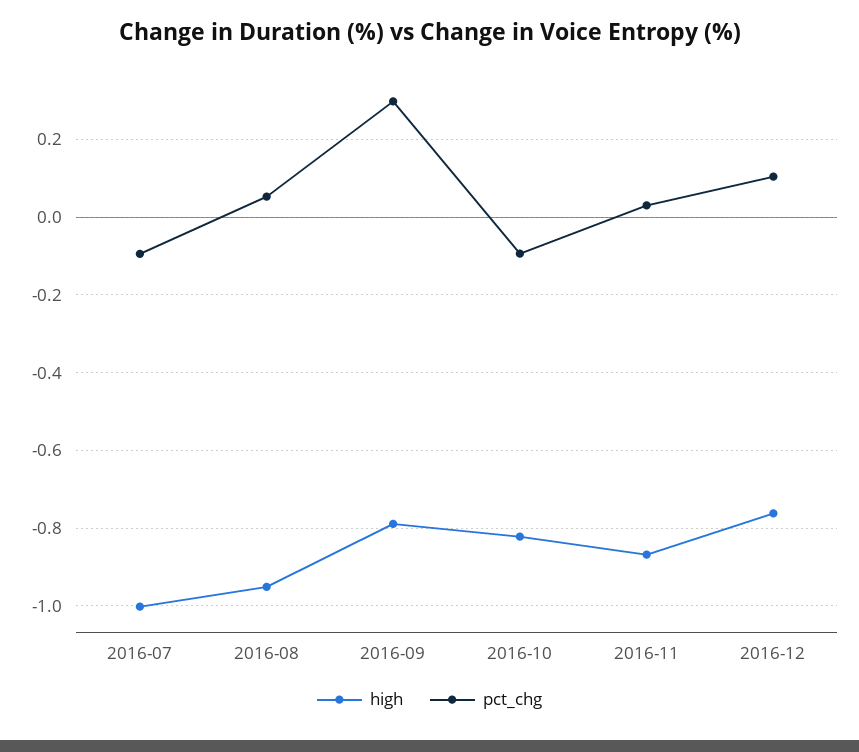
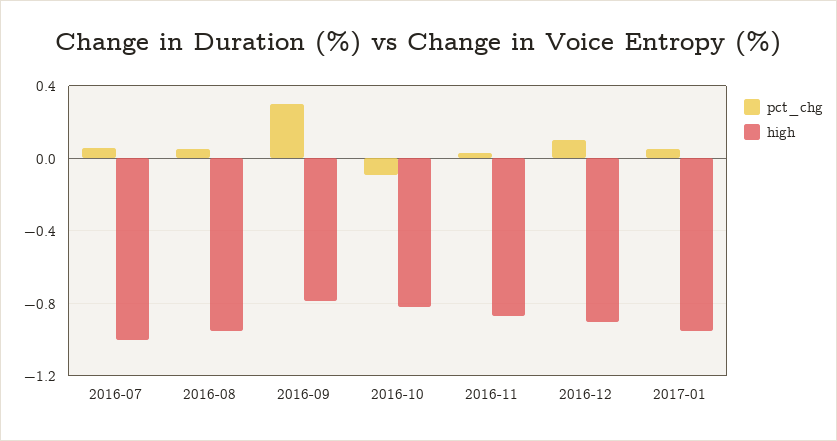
pct_chg, 2016-07: -0.1 -> 0.05
high, 2016-12: -0.76 -> -0.9
pct_chg, 2017-01: none -> 0.05
high, 2017-01: none -> -0.95

